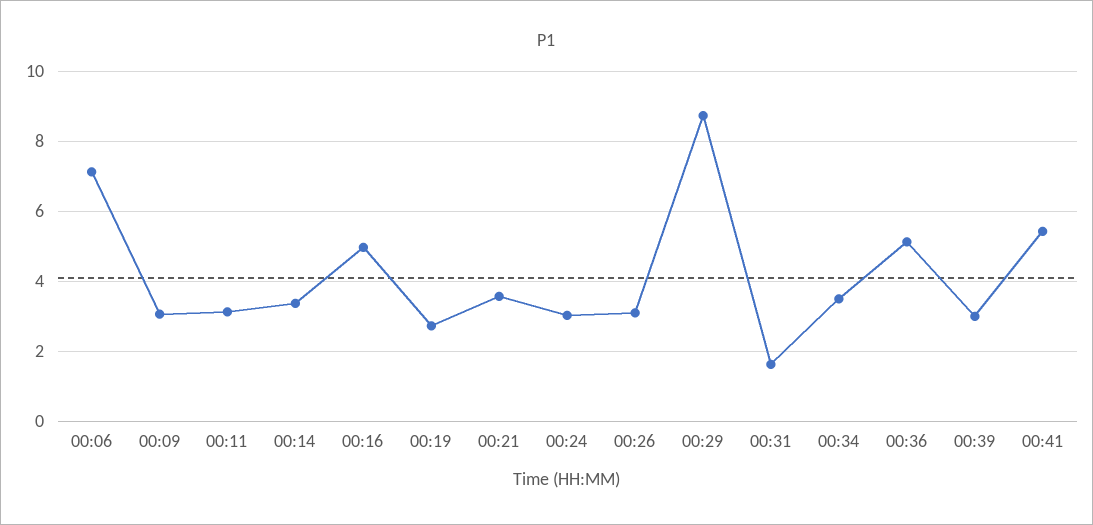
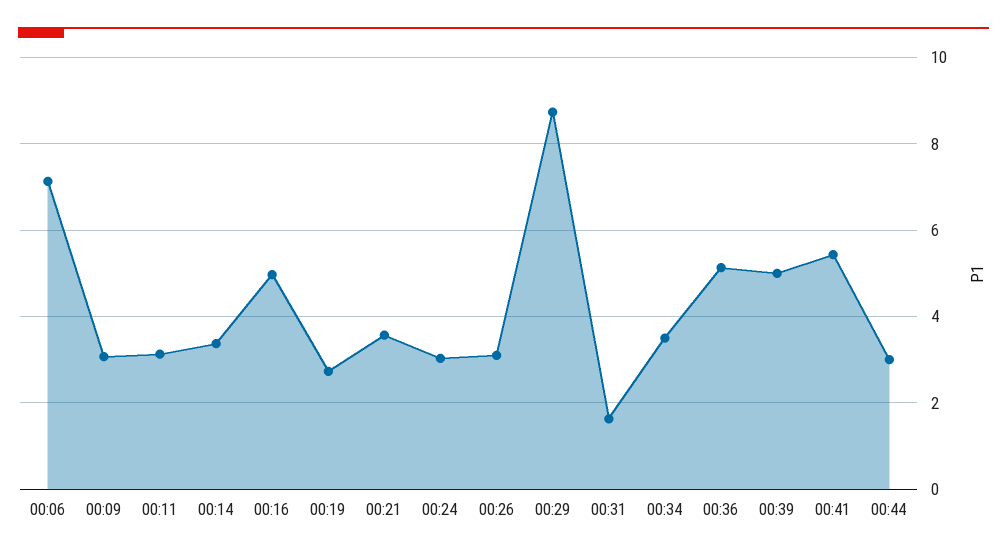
00:39: 3 -> 5
00:44: none -> 3

